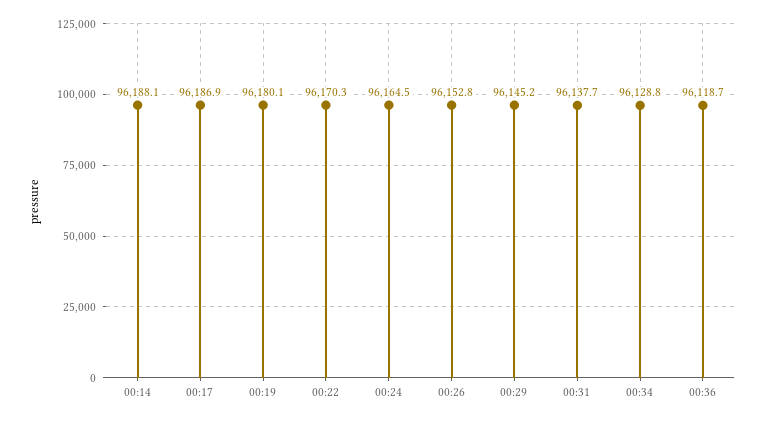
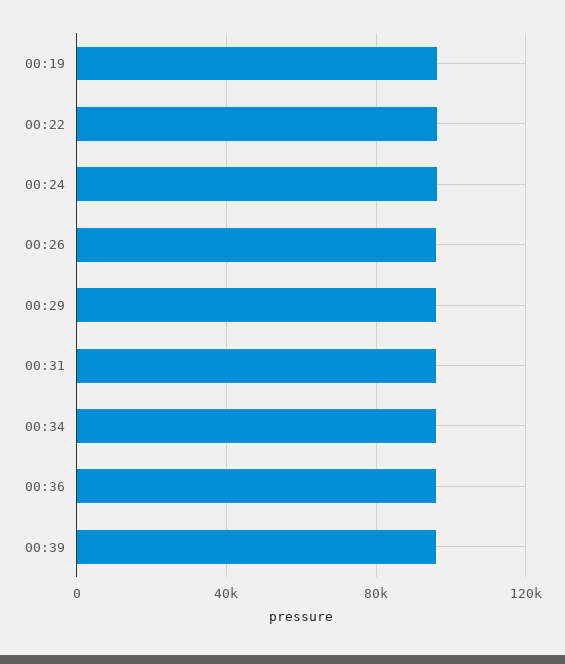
00:14: 96188.1 -> none
00:17: 96186.9 -> none
00:39: none -> 95000

